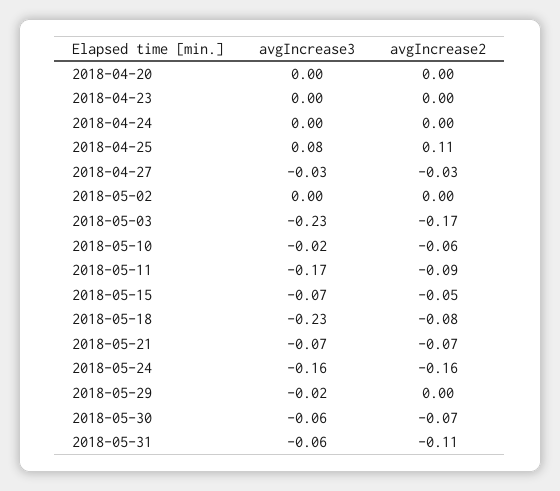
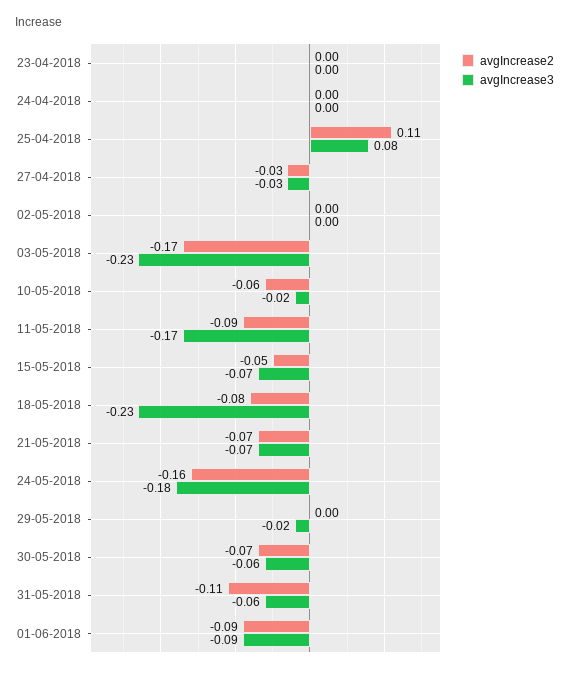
avgIncrease3, 2018-04-20: 0 -> none
avgIncrease2, 2018-04-20: 0 -> none
avgIncrease3, 2018-05-24: -0.16 -> -0.18
avgIncrease2, 01-06-2018: none -> -0.09
avgIncrease3, 01-06-2018: none -> -0.09

